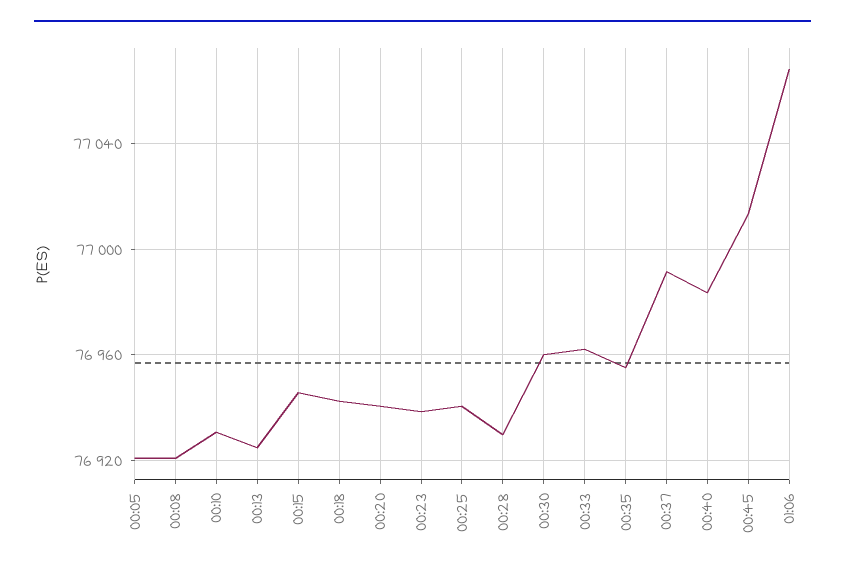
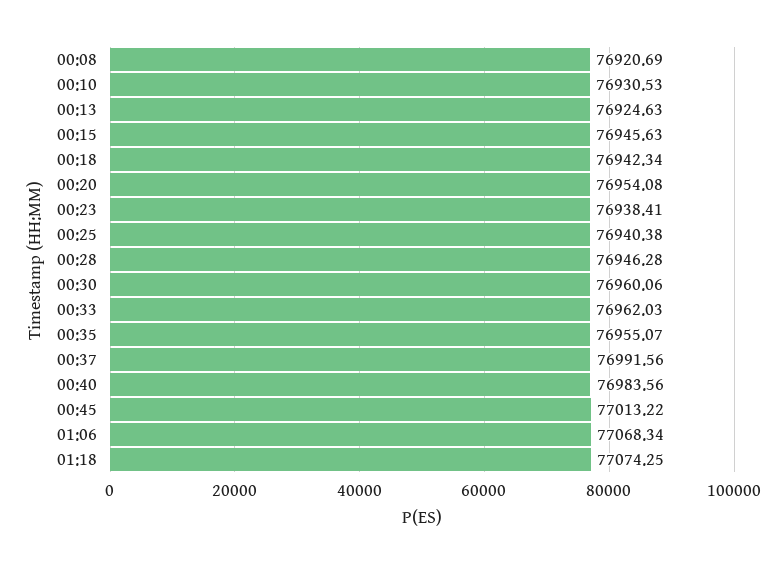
00:05: 76920 -> none
00:20: 76940 -> 76954.08
00:28: 76930 -> 76946.28
01:18: none -> 77074.25

